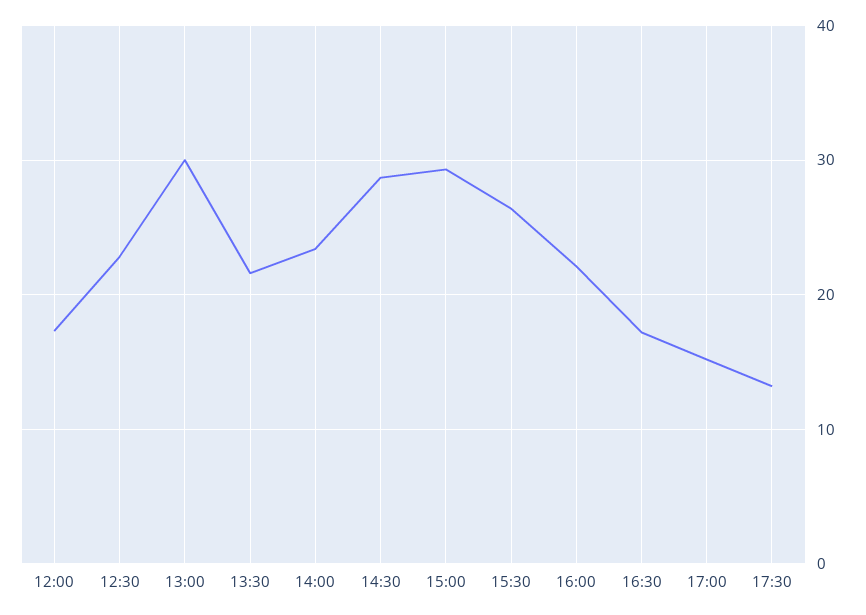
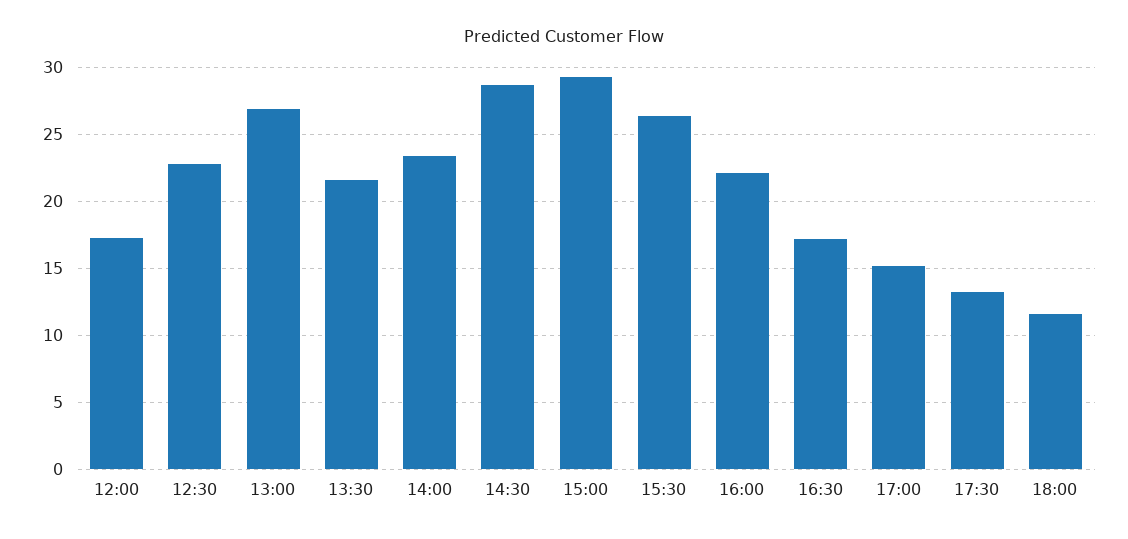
13:00: 30 -> 27
18:00: none -> 11.5

